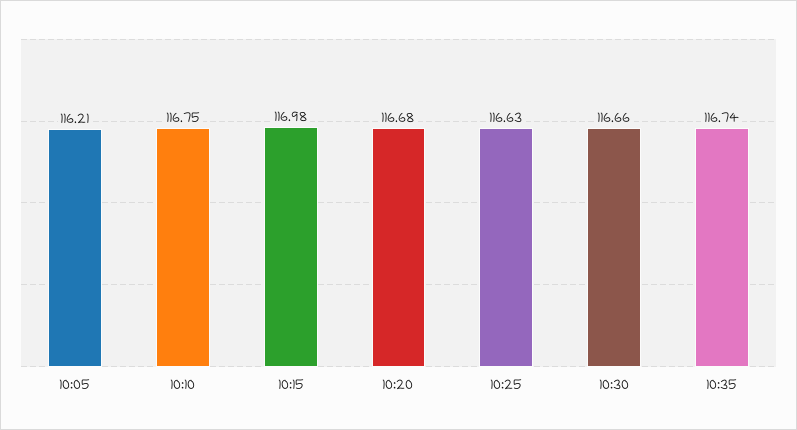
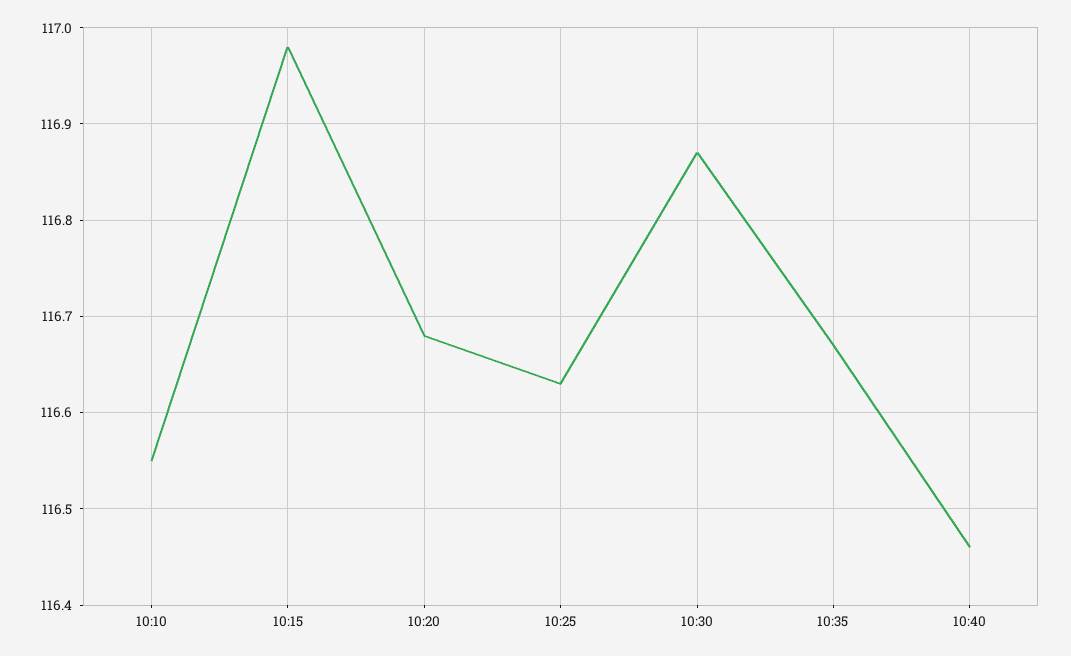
10:05: 116.21 -> none
10:10: 116.75 -> 116.55
10:30: 116.66 -> 116.87
10:35: 116.74 -> 116.67
10:40: none -> 116.46

